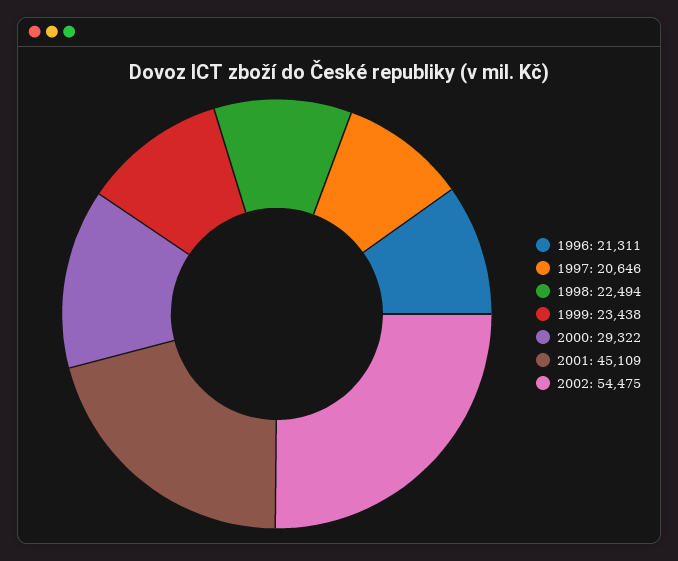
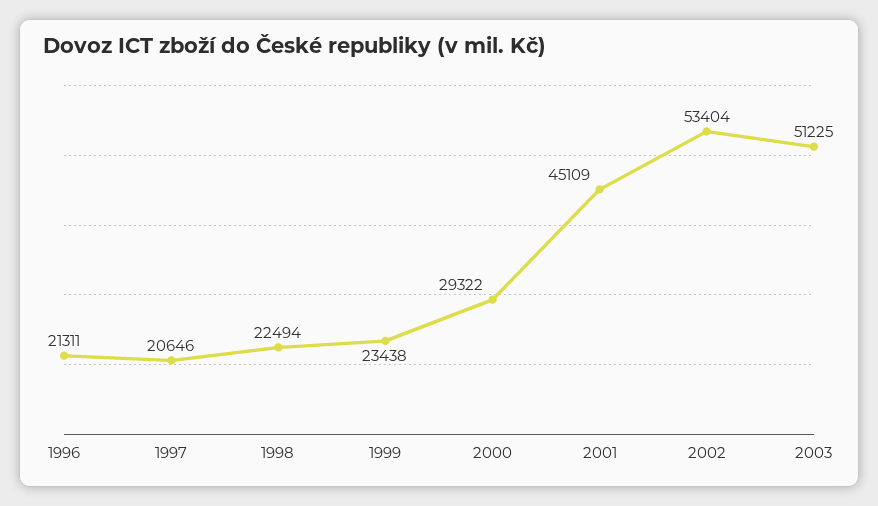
2002: 54475 -> 53404
2003: none -> 51225

